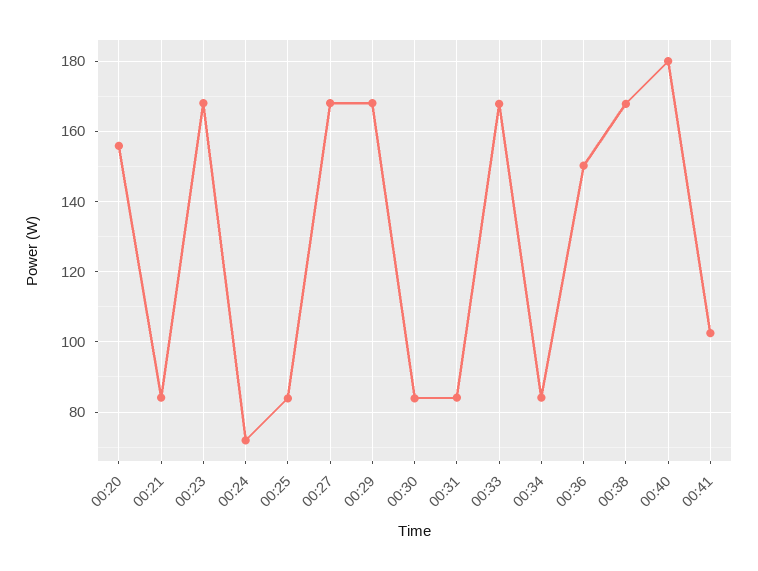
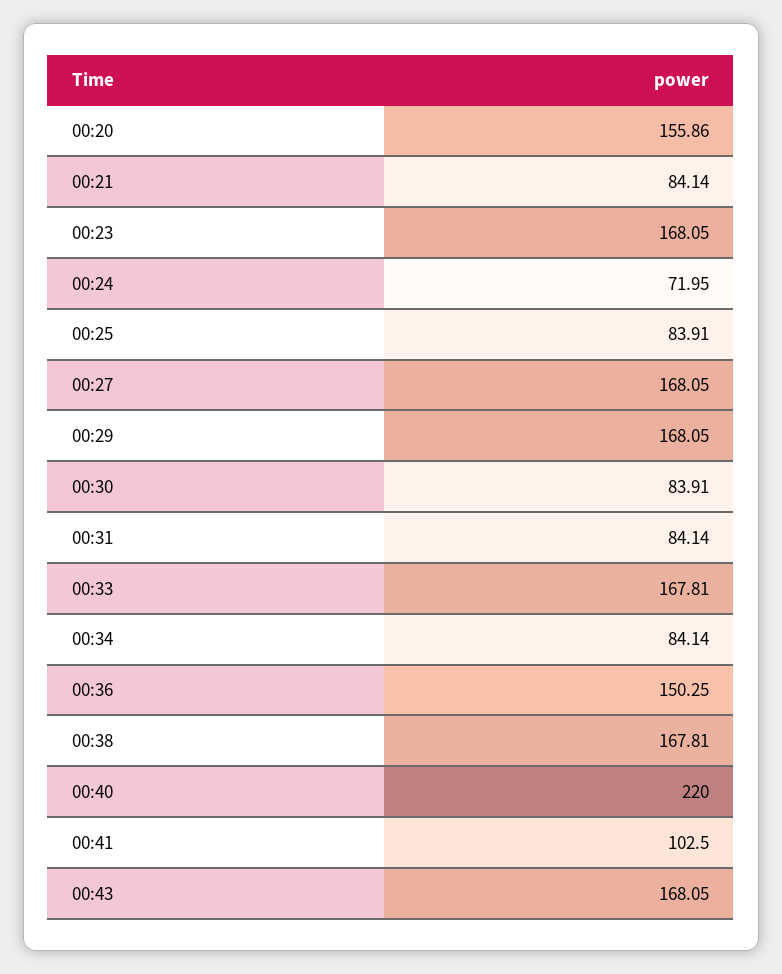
00:40: 180 -> 220
00:43: none -> 168.05

